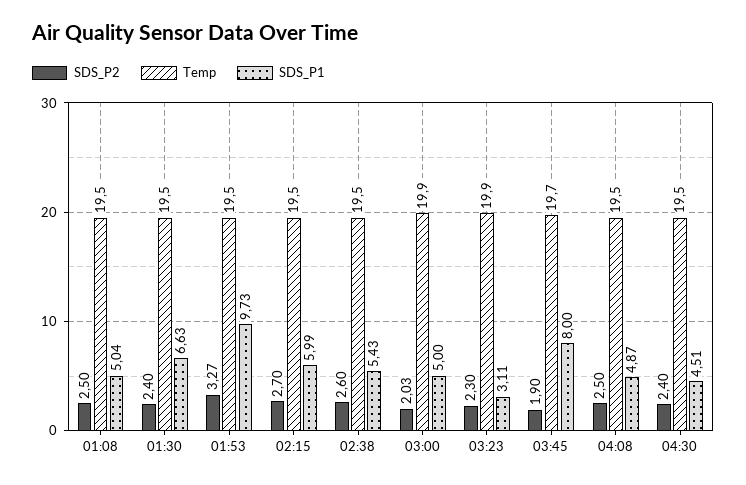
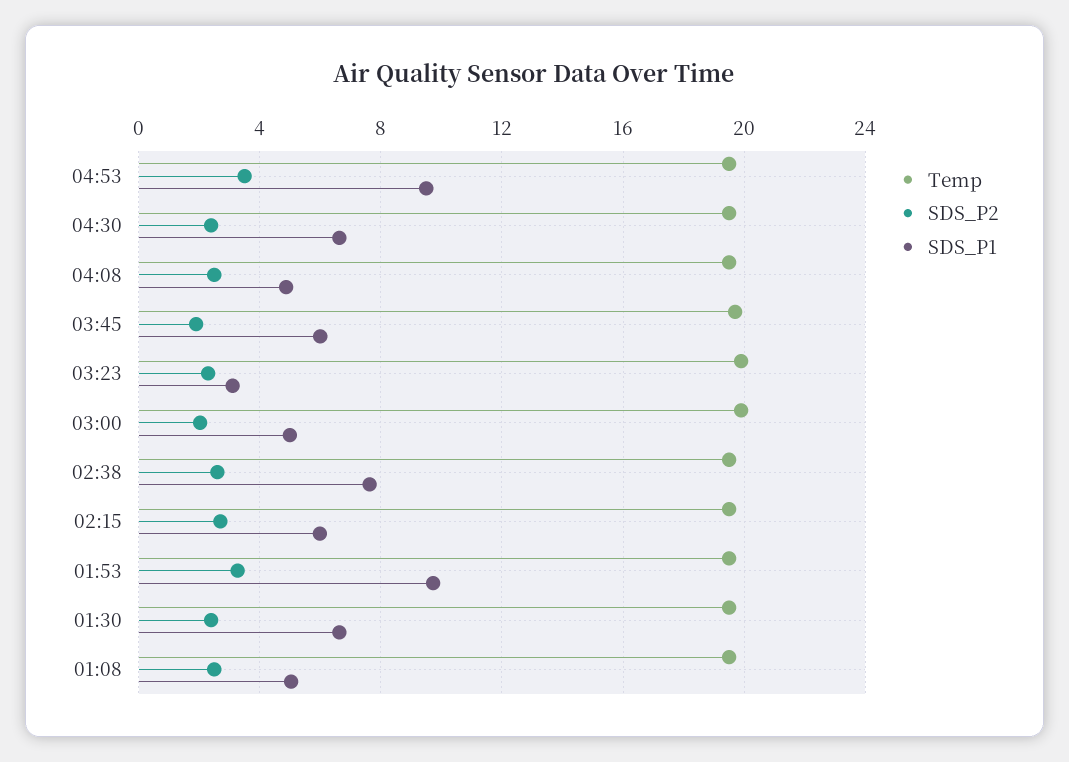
SDS_P1, 02:38: 5.43 -> 7.5
SDS_P1, 03:45: 8 -> 6
SDS_P1, 04:30: 4.51 -> 6.5
Temp, 04:53: none -> 19.5
SDS_P2, 04:53: none -> 3.5
SDS_P1, 04:53: none -> 9.5

